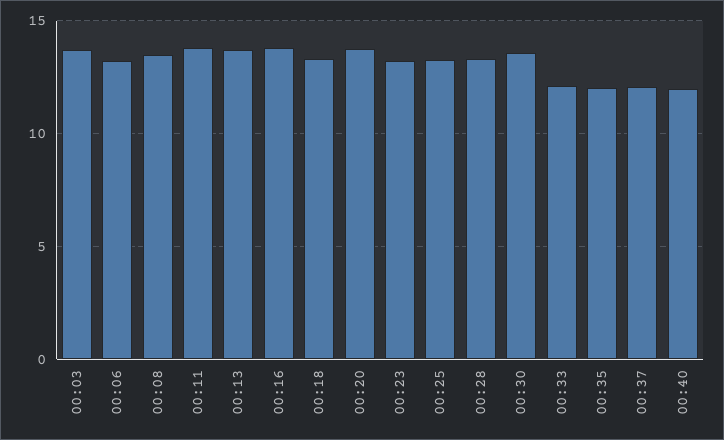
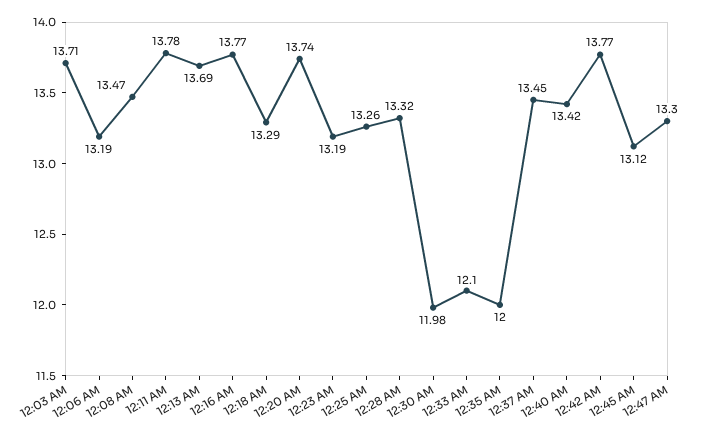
00:30: 13.5 -> 11.98
00:37: 12 -> 13.45
00:40: 12 -> 13.42
12:42 AM: none -> 13.77
12:45 AM: none -> 13.12
12:47 AM: none -> 13.3

